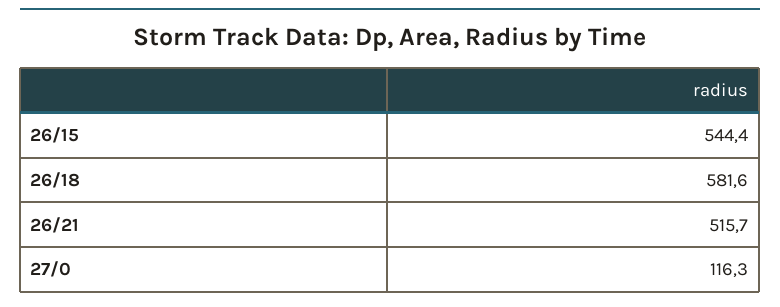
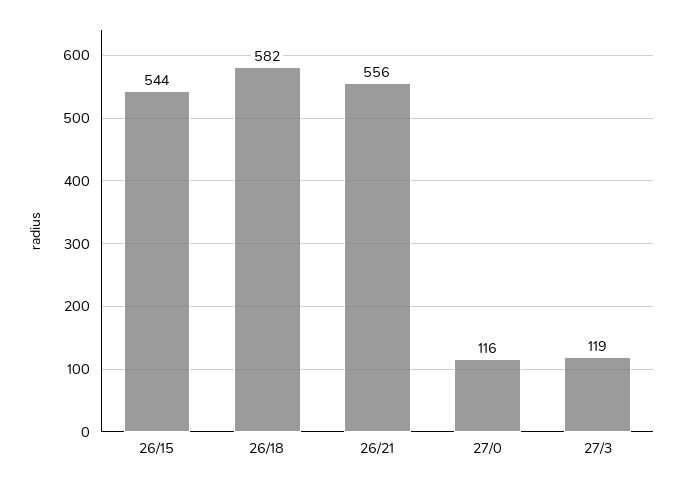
26/21: 515.7 -> 556
27/3: none -> 119

